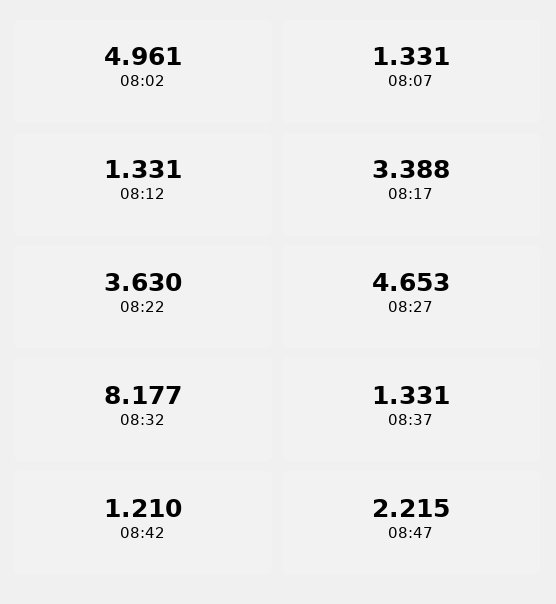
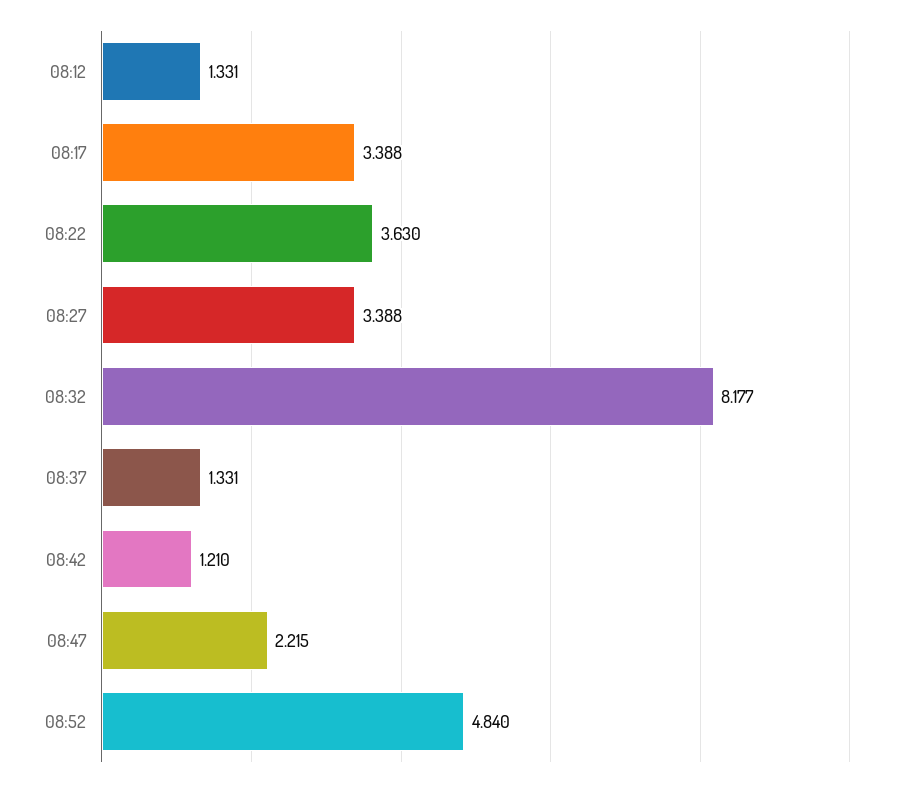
08:02: 4.961 -> none
08:07: 1.331 -> none
08:27: 4.653 -> 3.388
08:52: none -> 4.84

